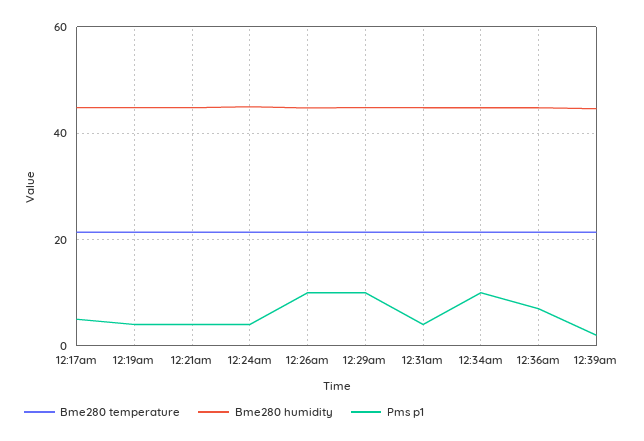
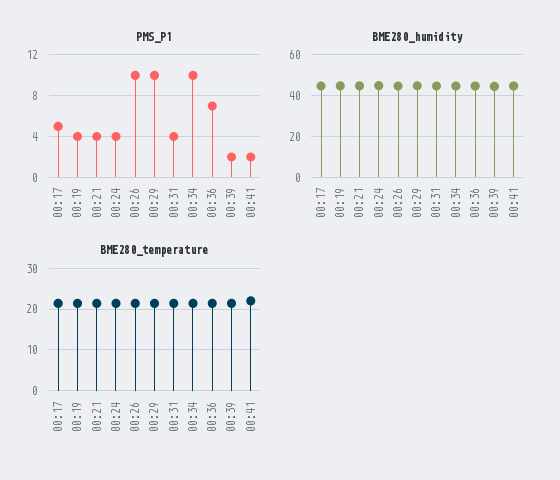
Pms p1, 00:41: none -> 2
Bme280 humidity, 00:41: none -> 45
Bme280 temperature, 00:41: none -> 22

